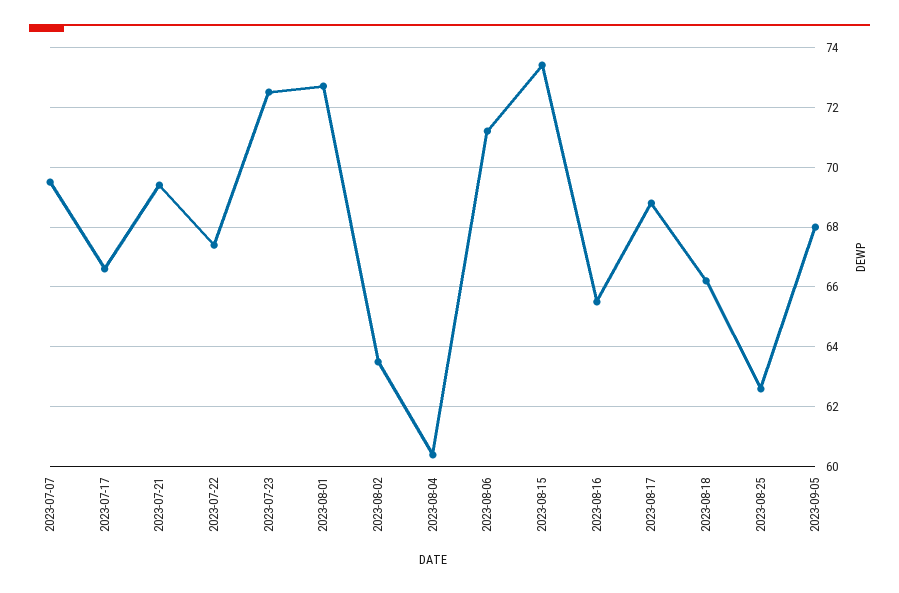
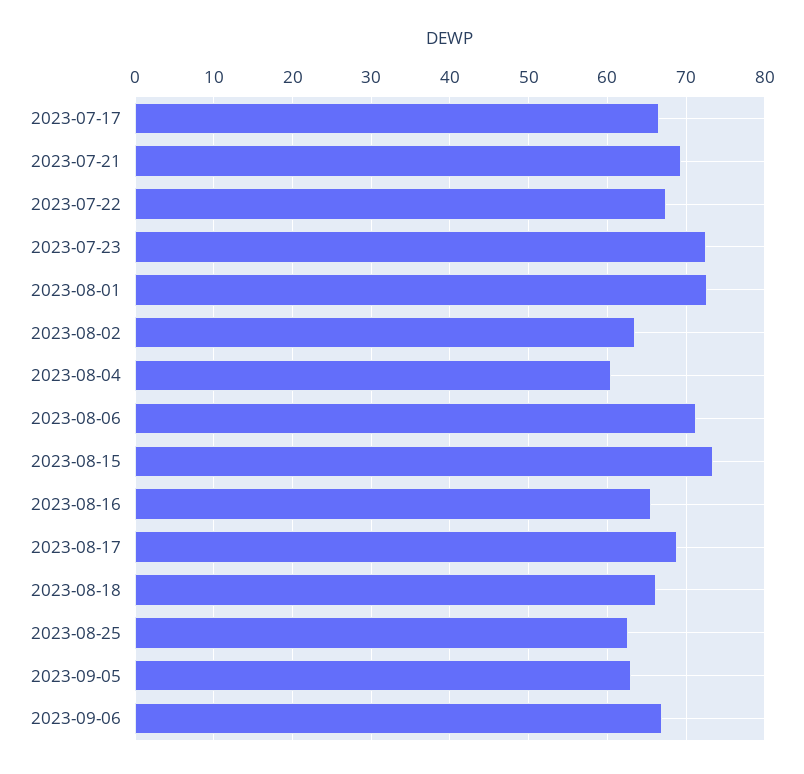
2023-07-07: 69.5 -> none
2023-09-05: 68 -> 63
2023-09-06: none -> 67

